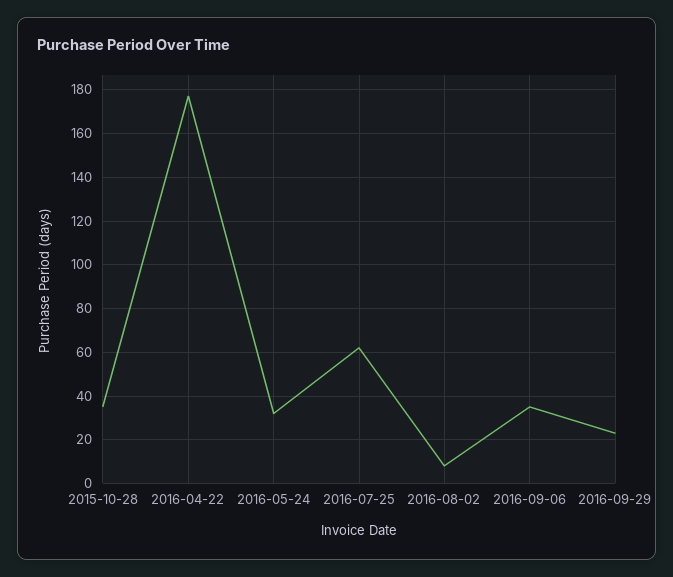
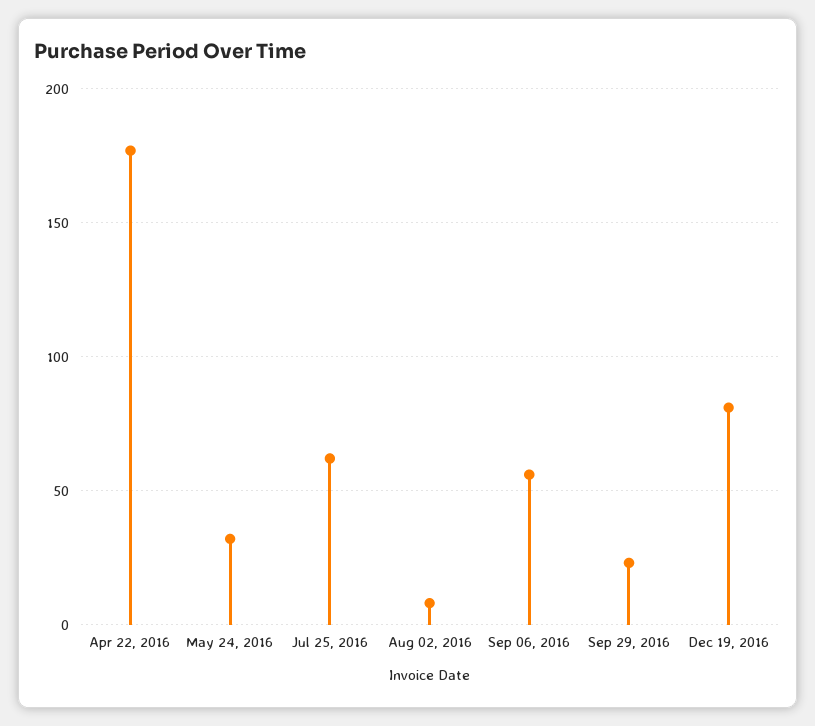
2015-10-28: 35 -> none
2016-09-06: 35 -> 55
Dec 19, 2016: none -> 80

